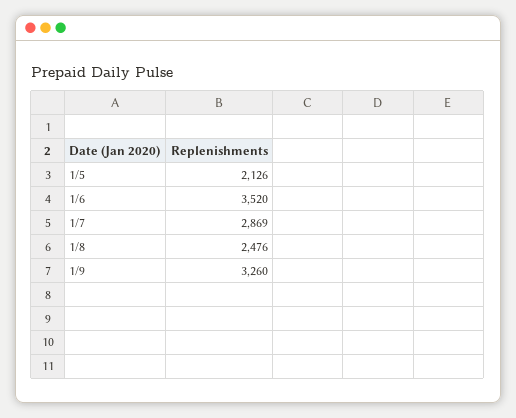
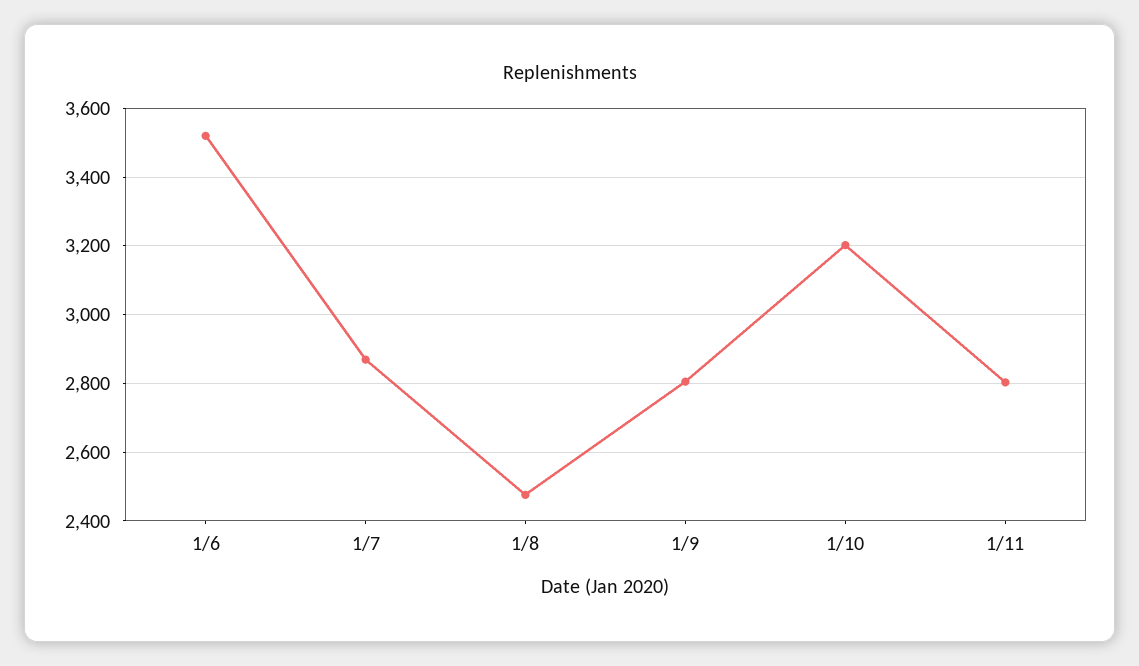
1/5: 2126 -> none
1/9: 3260 -> 2800
1/10: none -> 3200
1/11: none -> 2800

